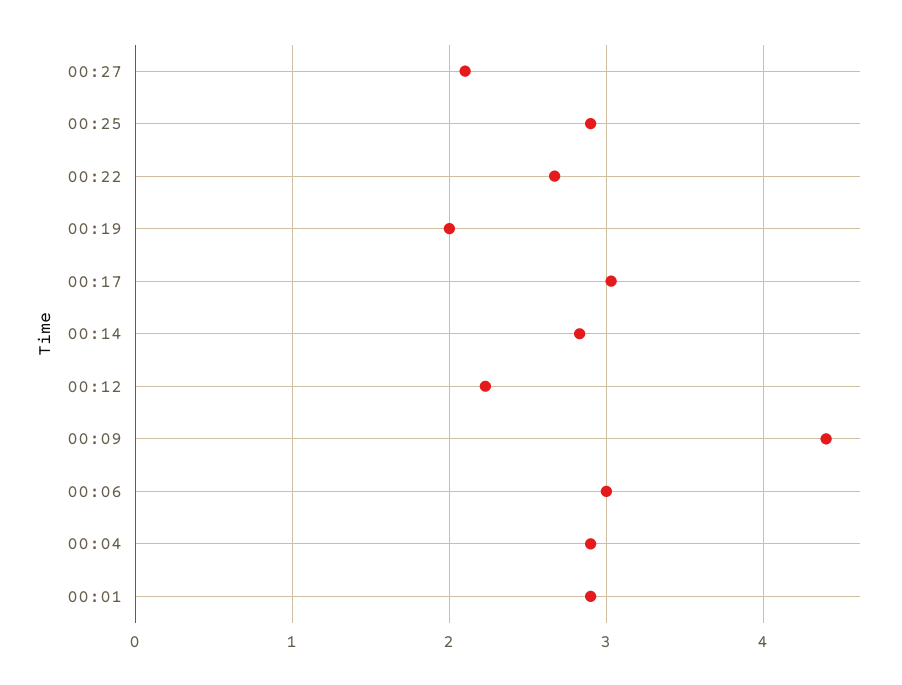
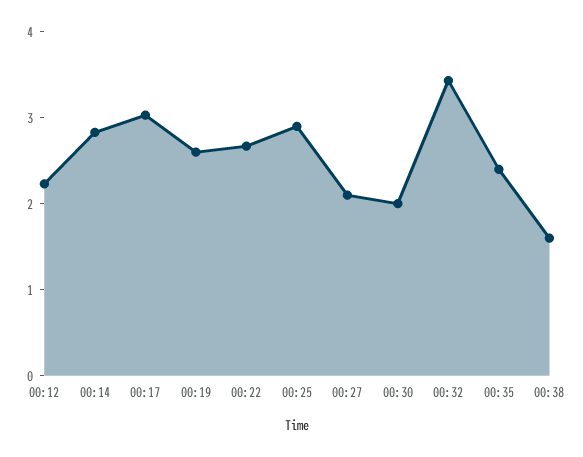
00:19: 2 -> 2.6
00:09: 4.4 -> none
00:06: 3 -> none
00:04: 2.9 -> none
00:01: 2.9 -> none
00:30: none -> 2
00:32: none -> 3.4
00:35: none -> 2.4
00:38: none -> 1.6

